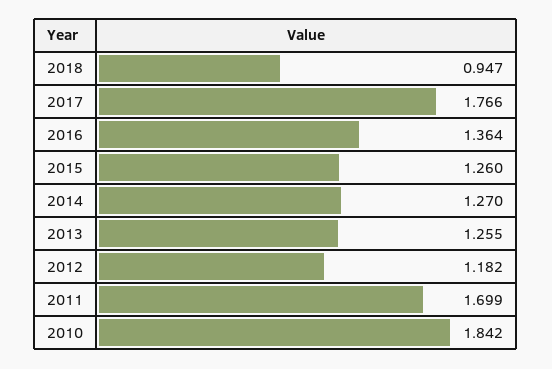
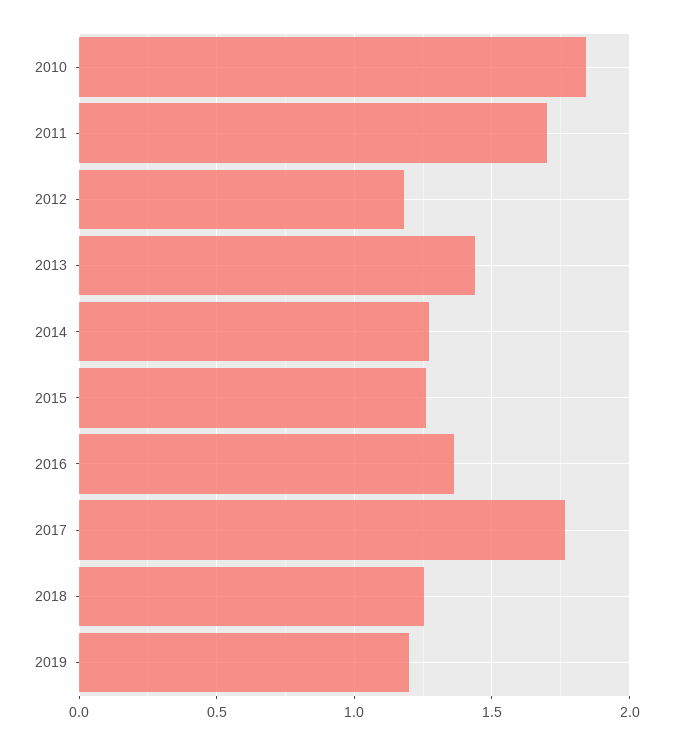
2018: 0.947 -> 1.25
2013: 1.255 -> 1.45
2019: none -> 1.2

